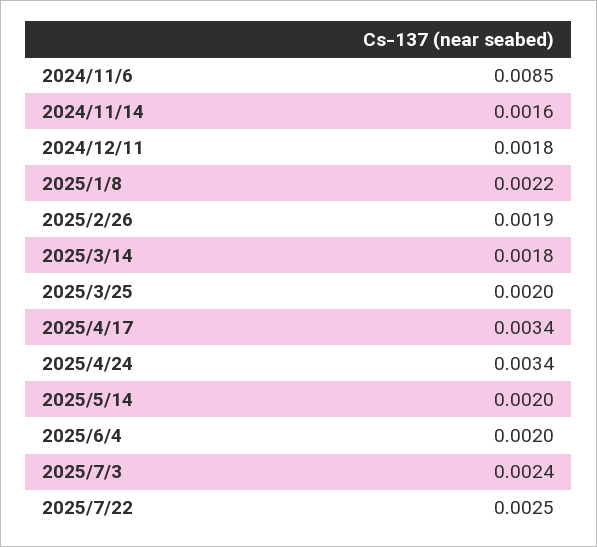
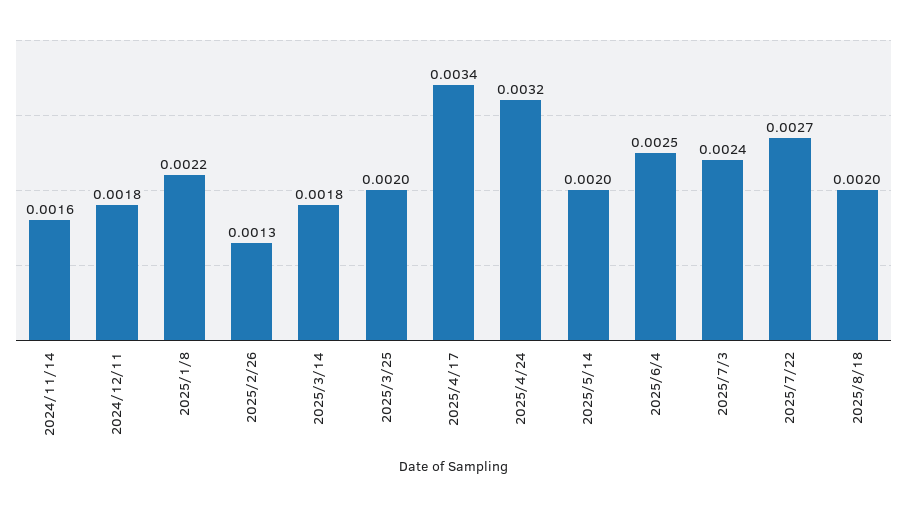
2024/11/6: 0.0085 -> none
2025/2/26: 0.0019 -> 0.0013
2025/4/24: 0.0034 -> 0.0032
2025/6/4: 0.002 -> 0.0025
2025/7/22: 0.0025 -> 0.0027
2025/8/18: none -> 0.002

